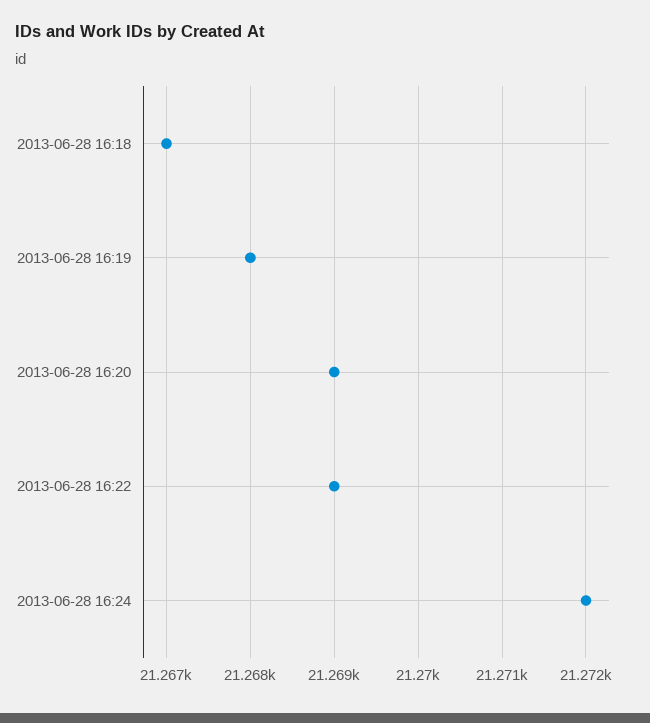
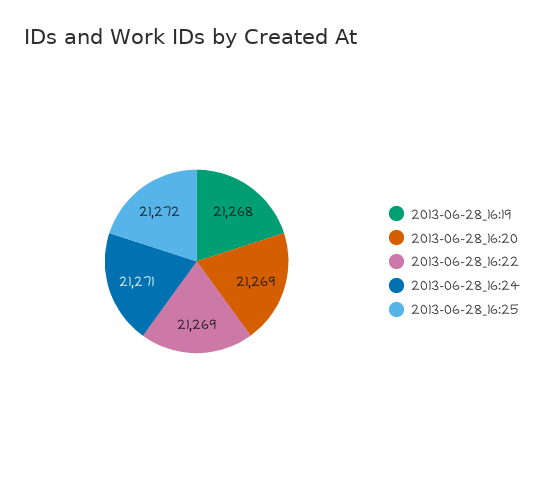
2013-06-28 16:18: 21267 -> none
2013-06-28 16:24: 21272 -> 21271
2013-06-28_16:25: none -> 21272

